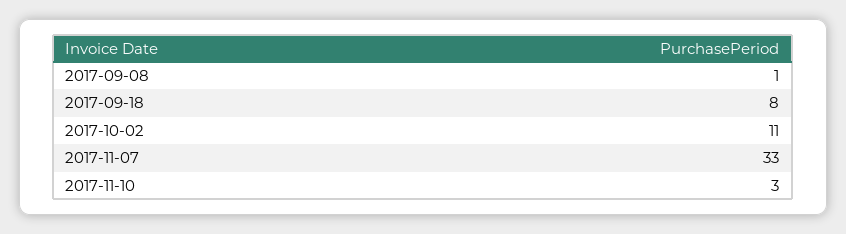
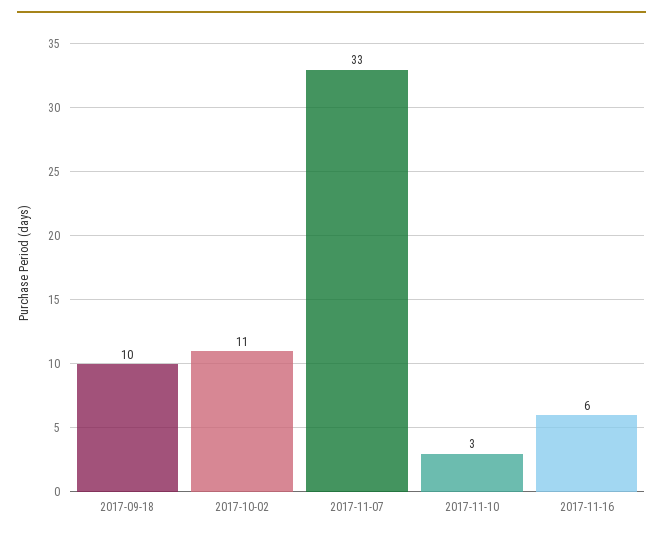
2017-09-08: 1 -> none
2017-09-18: 8 -> 10
2017-11-16: none -> 6

